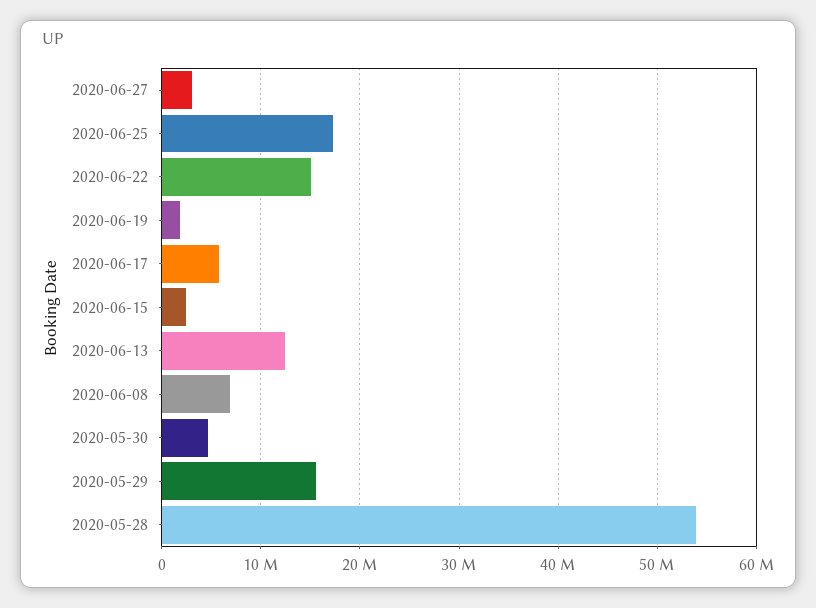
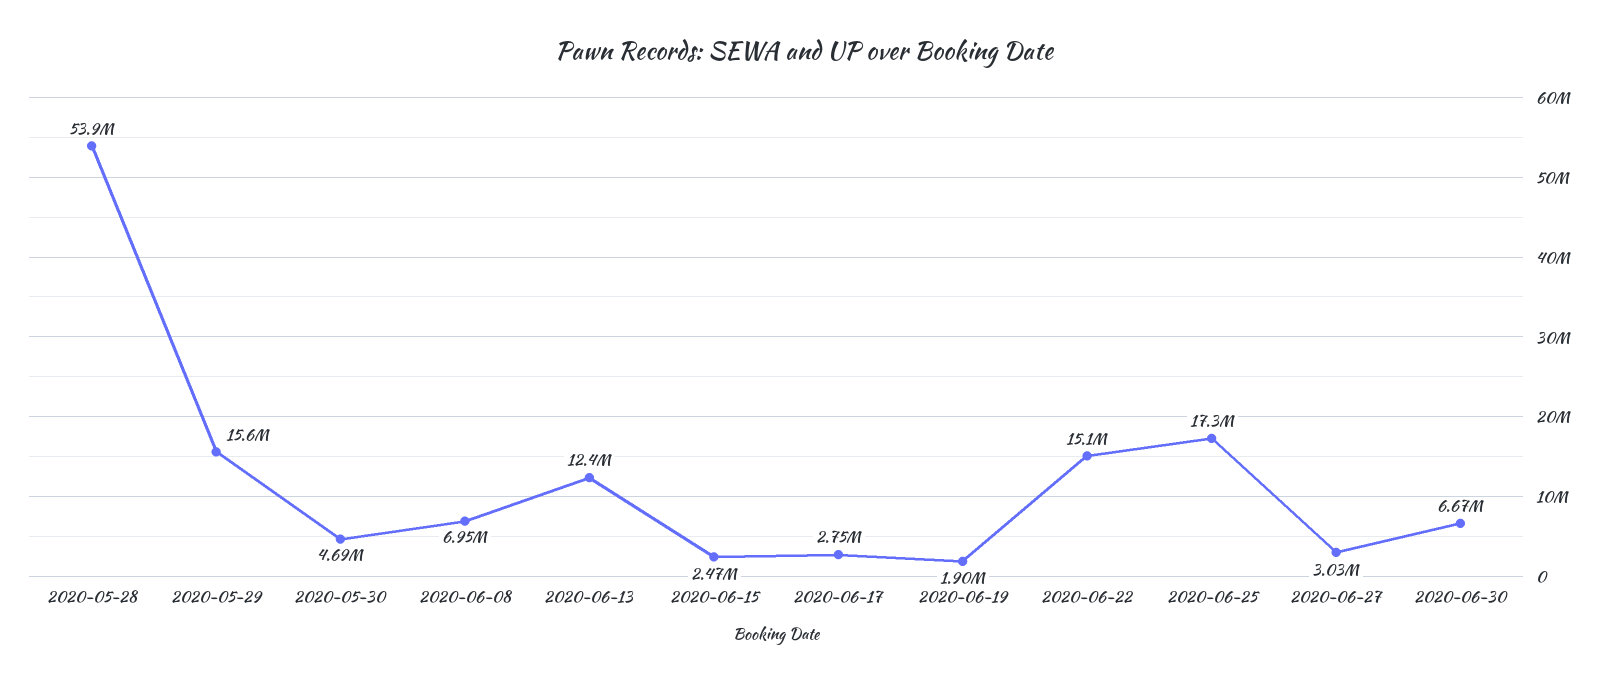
2020-06-17: 6000000 -> 2750000
2020-06-30: none -> 6670000

